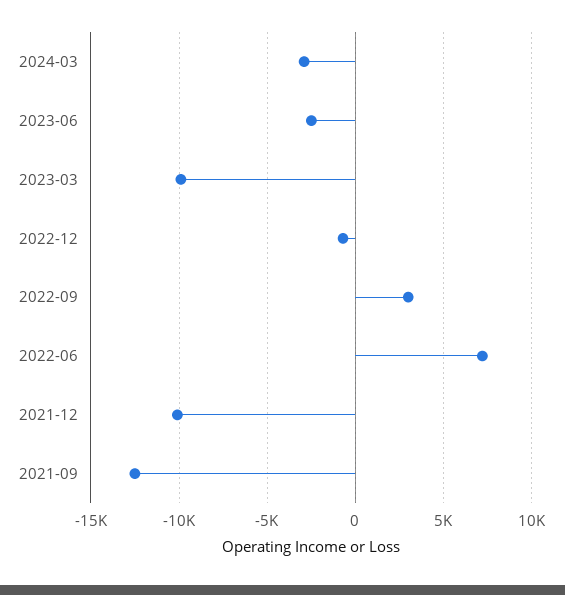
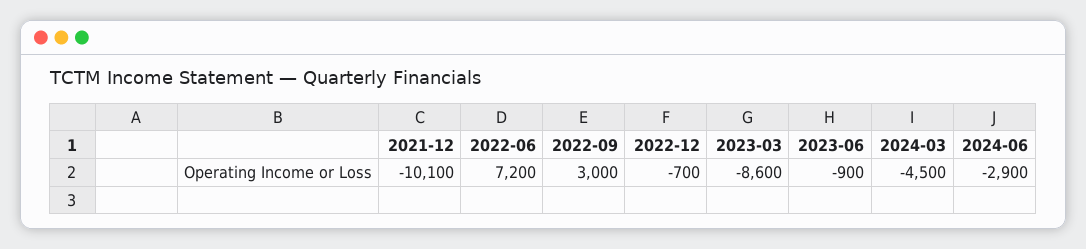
2024-03: -3000 -> -4500
2023-06: -2500 -> -900
2023-03: -10000 -> -8600
2021-09: -12500 -> none
2024-06: none -> -2900

